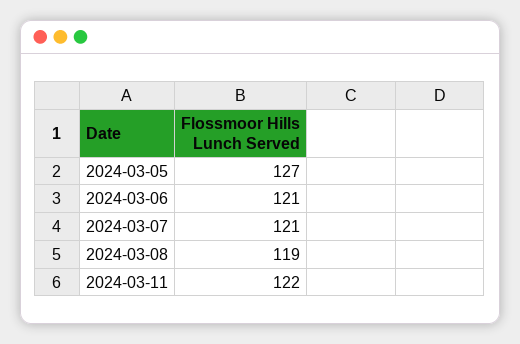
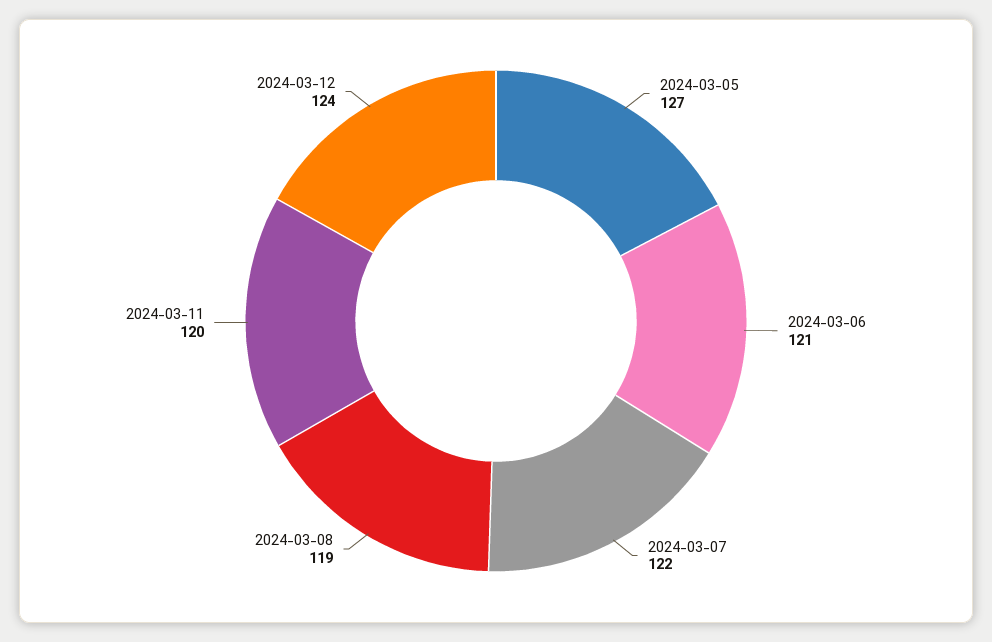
2024-03-07: 121 -> 122
2024-03-11: 122 -> 120
2024-03-12: none -> 124

